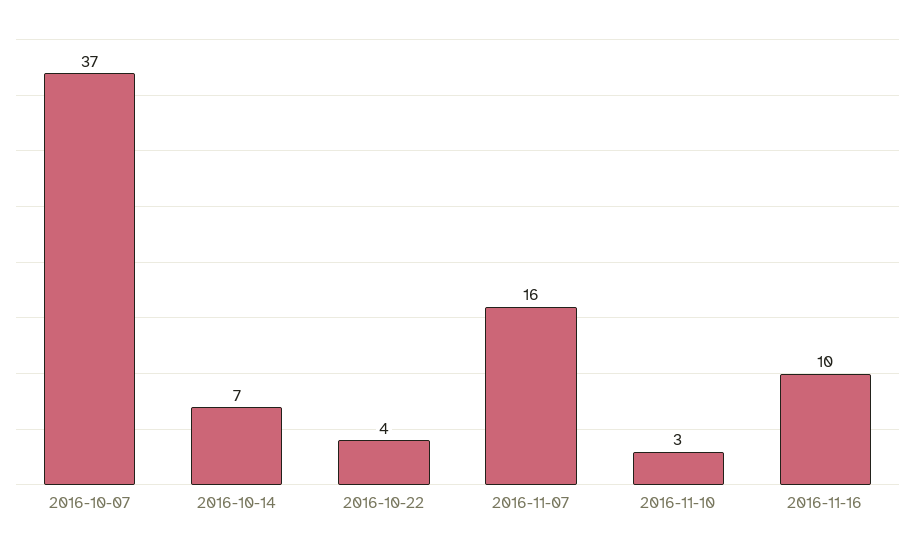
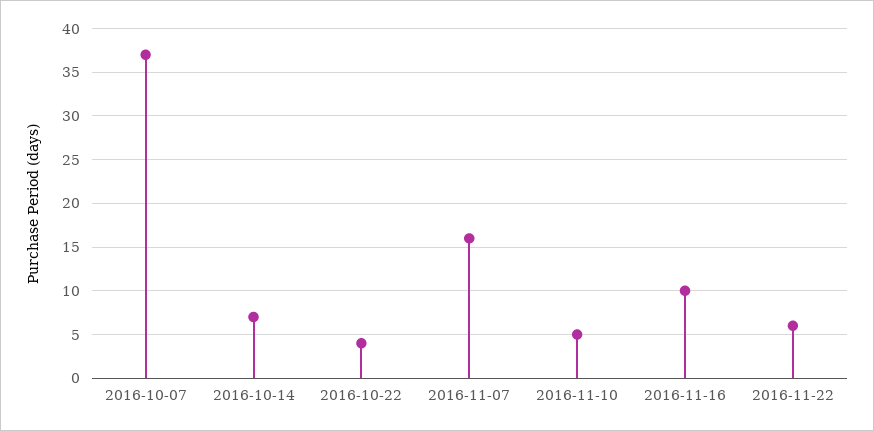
2016-11-10: 3 -> 5
2016-11-22: none -> 6

